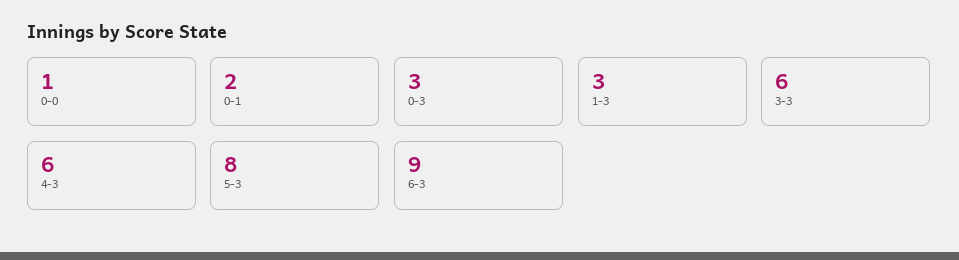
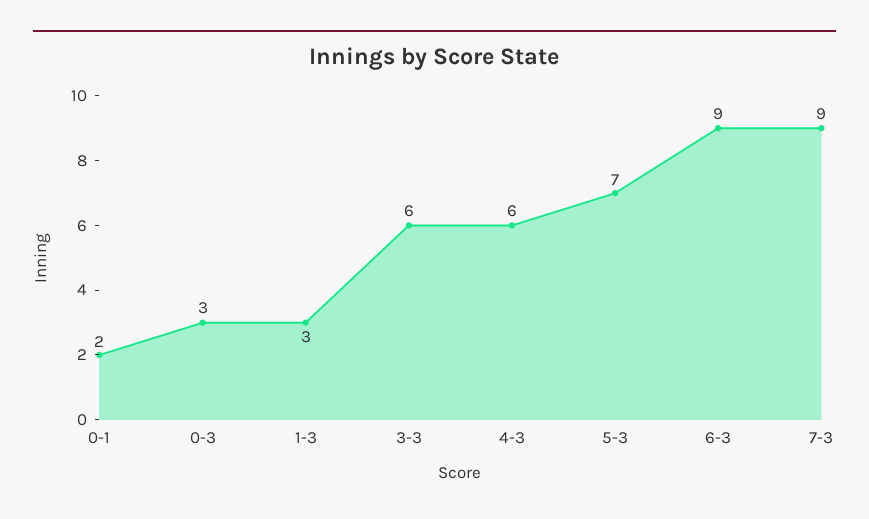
0-0: 1 -> none
5-3: 8 -> 7
7-3: none -> 9

